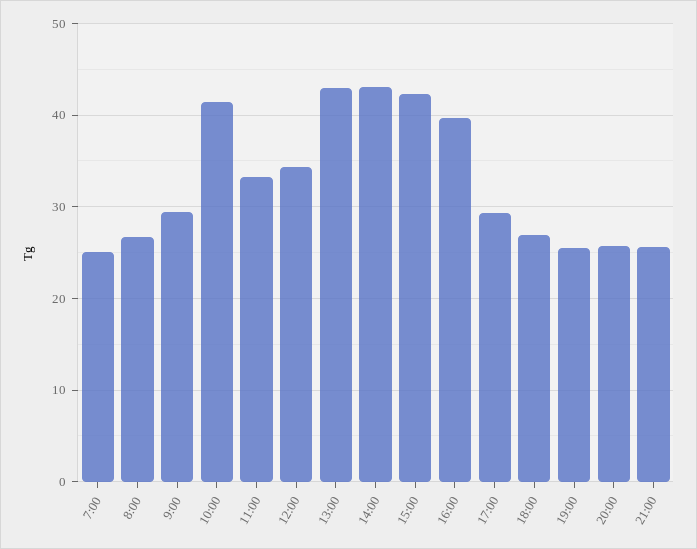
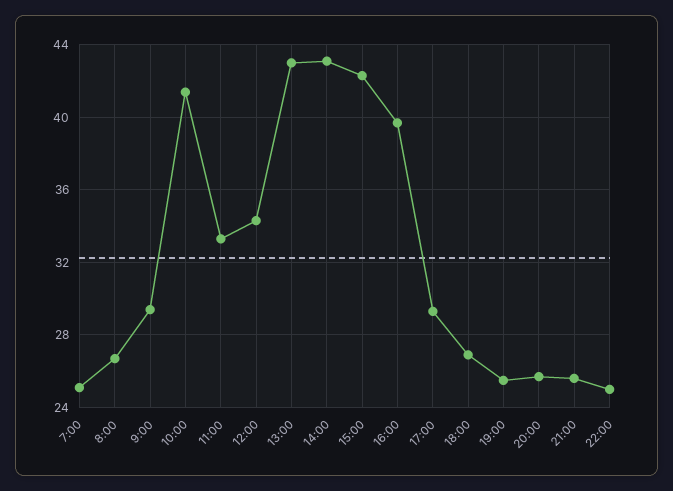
22:00: none -> 25

